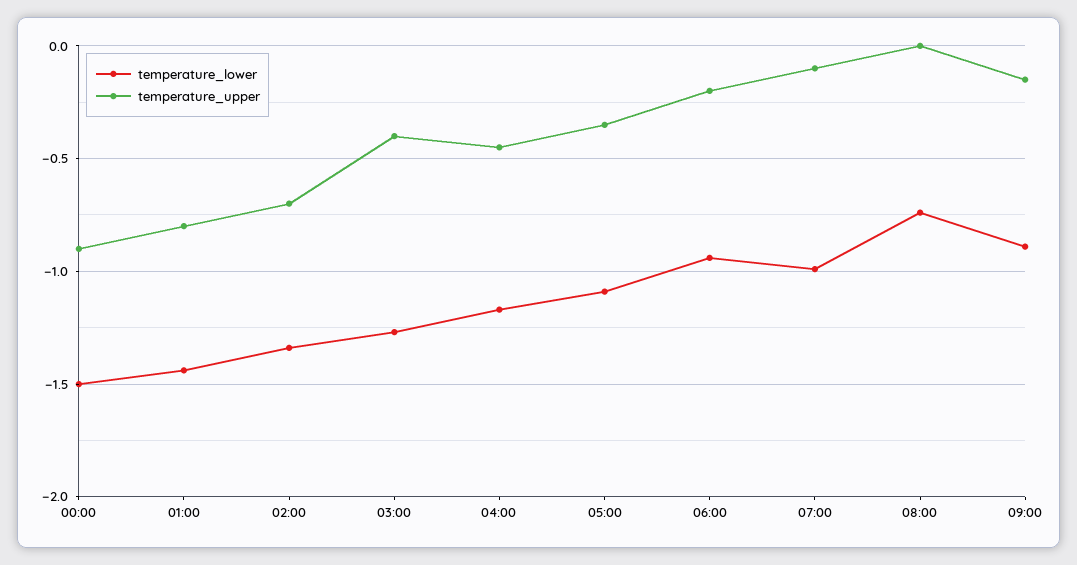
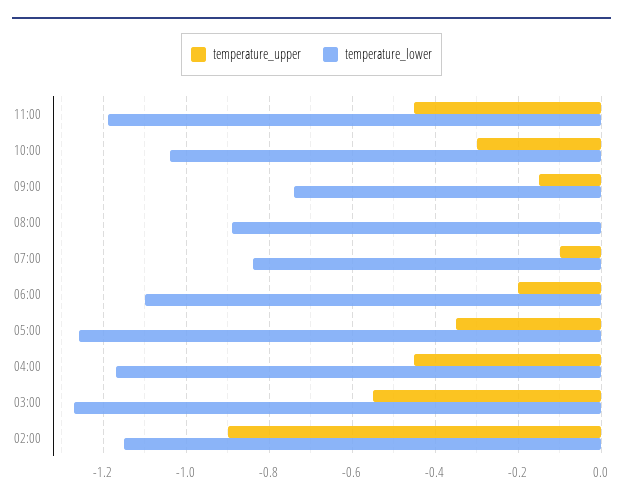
temperature_lower, 00:00: -1.5 -> none
temperature_upper, 00:00: -0.9 -> none
temperature_lower, 01:00: -1.45 -> none
temperature_upper, 01:00: -0.8 -> none
temperature_lower, 02:00: -1.35 -> -1.15
temperature_upper, 02:00: -0.7 -> -0.9
temperature_upper, 03:00: -0.4 -> -0.55
temperature_lower, 05:00: -1.1 -> -1.25
temperature_lower, 06:00: -0.95 -> -1.1
temperature_lower, 07:00: -1 -> -0.85
temperature_lower, 08:00: -0.75 -> -0.9
temperature_lower, 09:00: -0.9 -> -0.75
temperature_upper, 11:00: none -> -0.45
temperature_lower, 11:00: none -> -1.2
temperature_upper, 10:00: none -> -0.3
temperature_lower, 10:00: none -> -1.05

